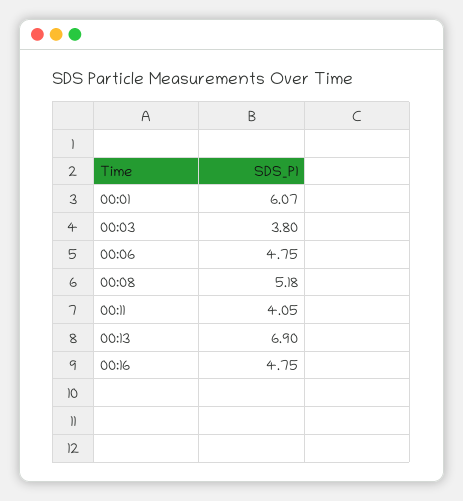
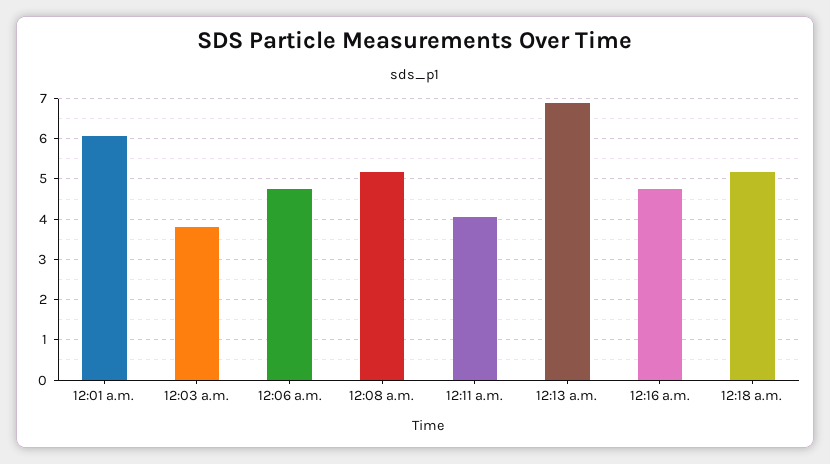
12:18 a.m.: none -> 5.2

